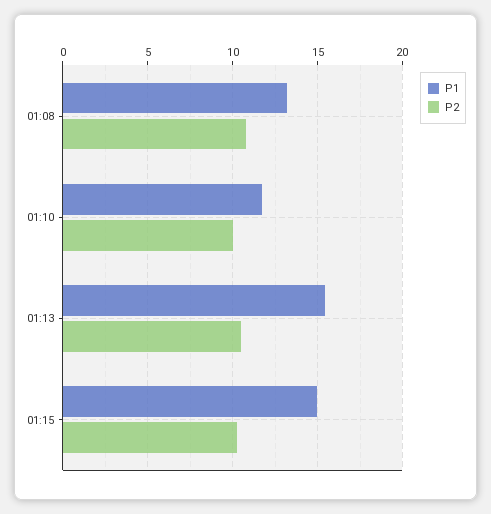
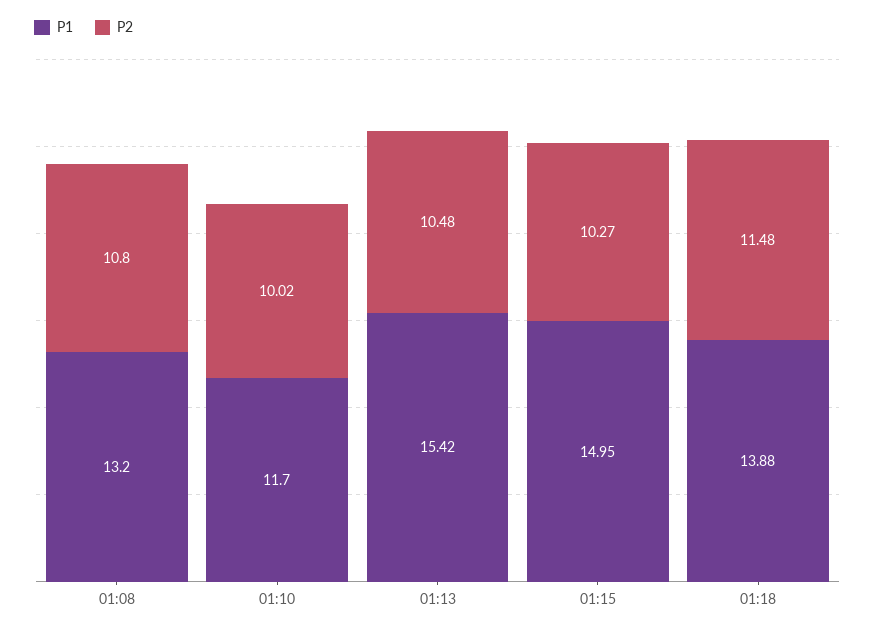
P1, 01:18: none -> 13.88
P2, 01:18: none -> 11.48

